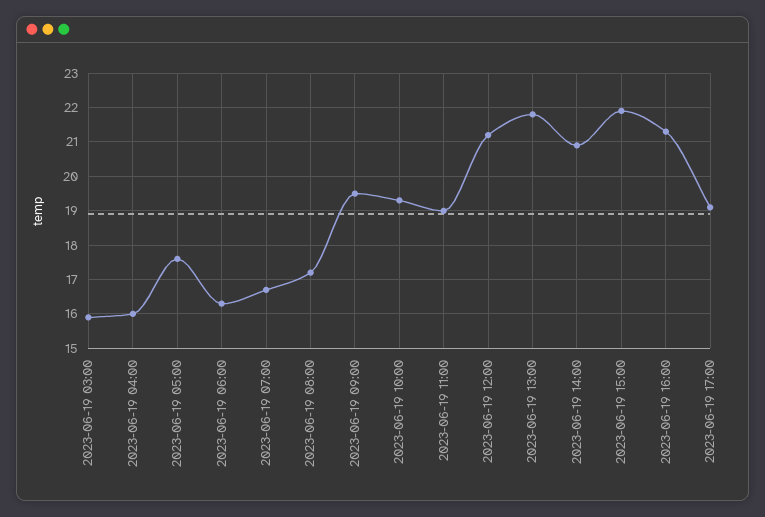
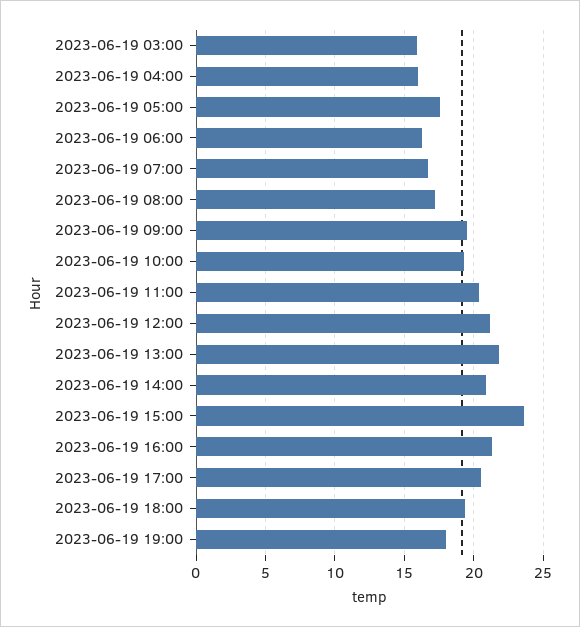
2023-06-19 11:00: 19 -> 20.5
2023-06-19 15:00: 22 -> 23.5
2023-06-19 17:00: 19 -> 20.5
2023-06-19 18:00: none -> 19.5
2023-06-19 19:00: none -> 18

